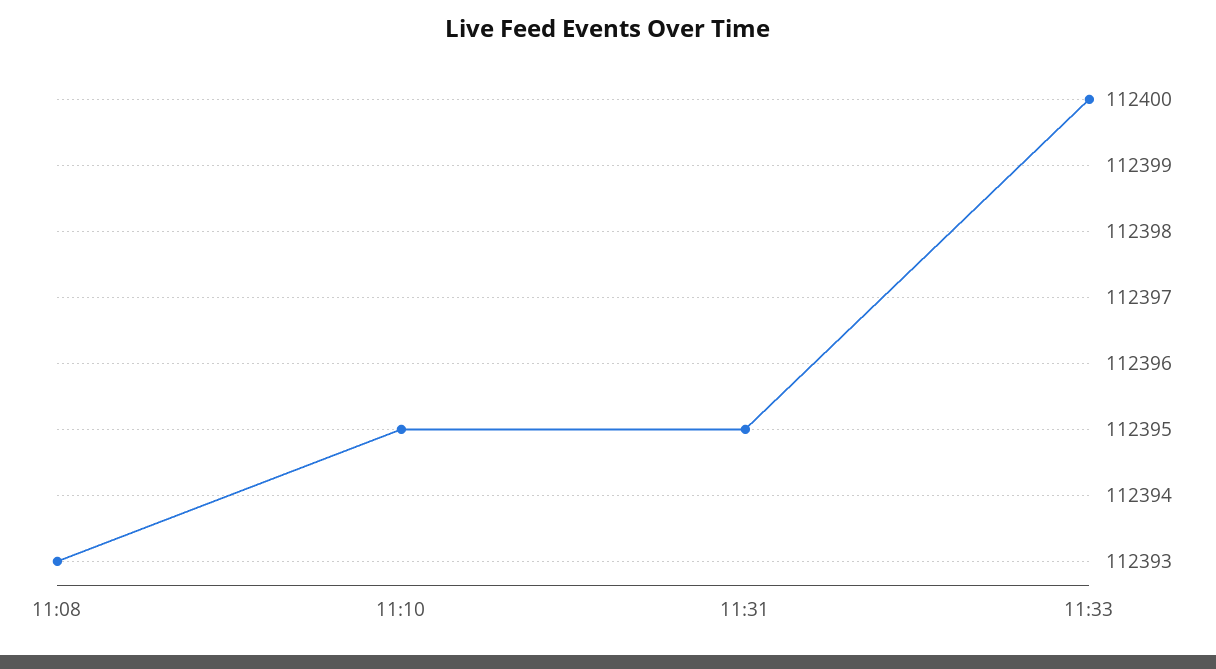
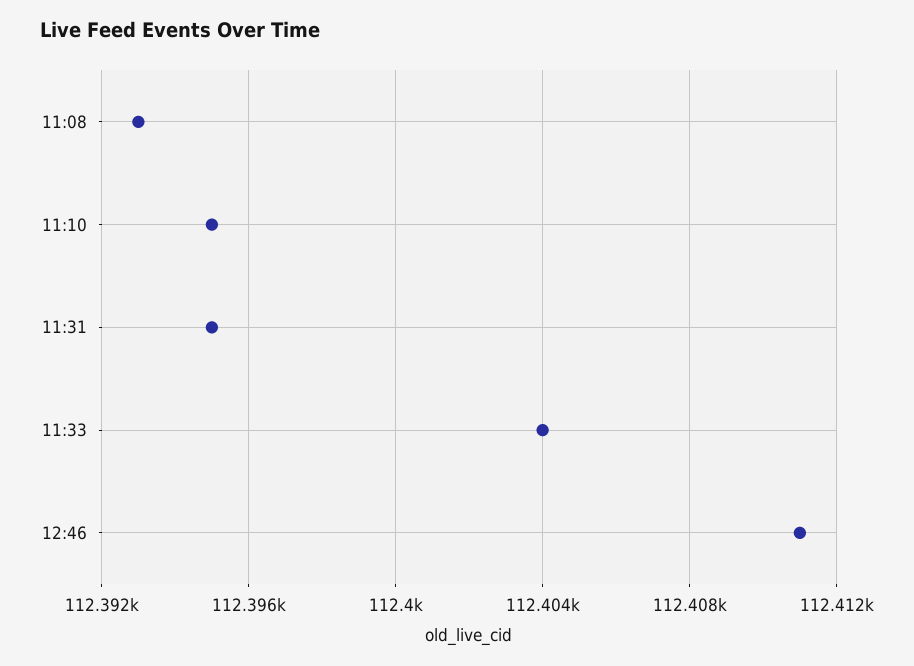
11:33: 112400 -> 112404
12:46: none -> 112411

